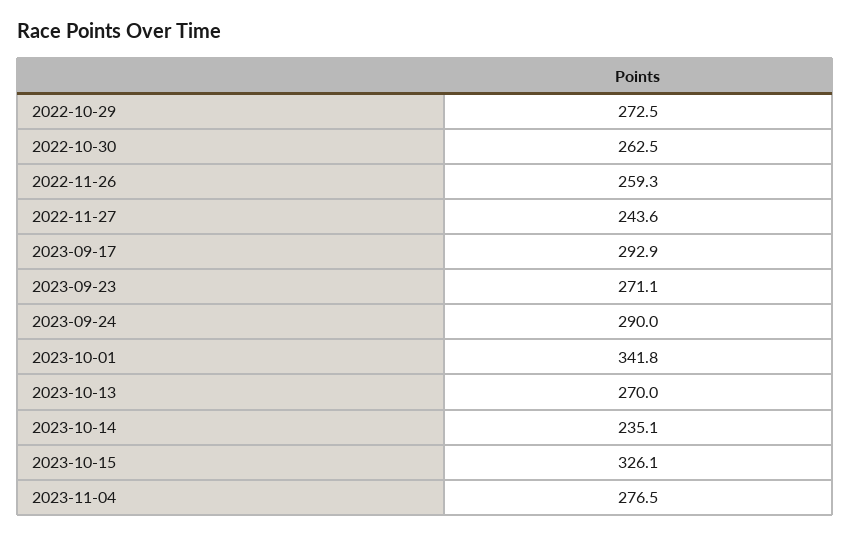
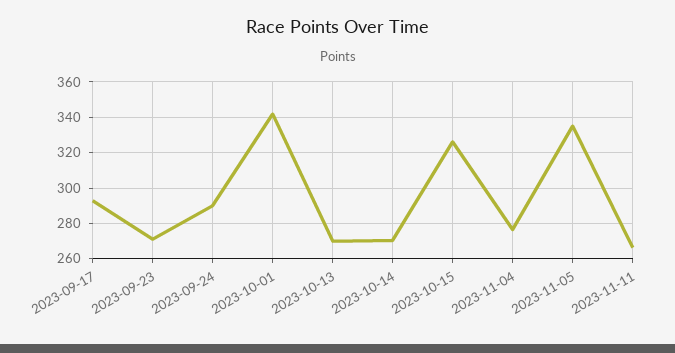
2022-10-29: 272.5 -> none
2022-10-30: 262.5 -> none
2022-11-26: 259.3 -> none
2022-11-27: 243.6 -> none
2023-10-14: 235.1 -> 270
2023-11-05: none -> 335
2023-11-11: none -> 265

